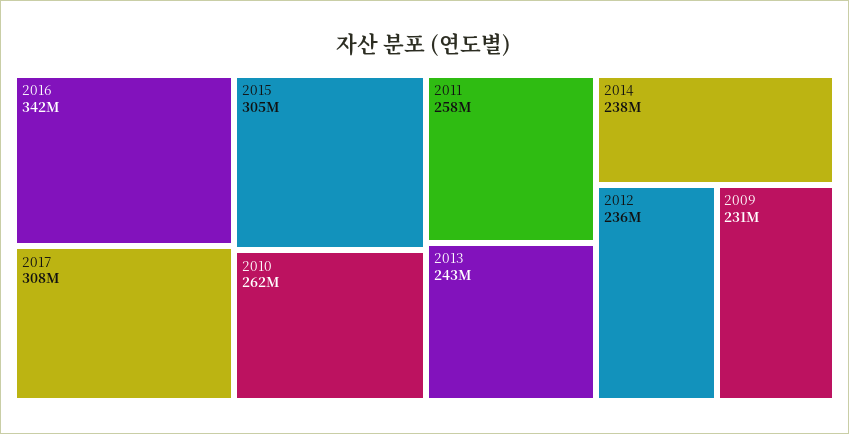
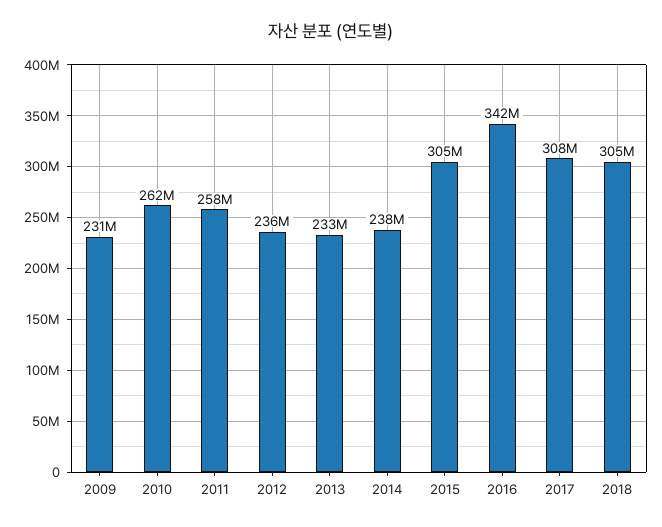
2013: 243000000 -> 233000000
2018: none -> 305000000

